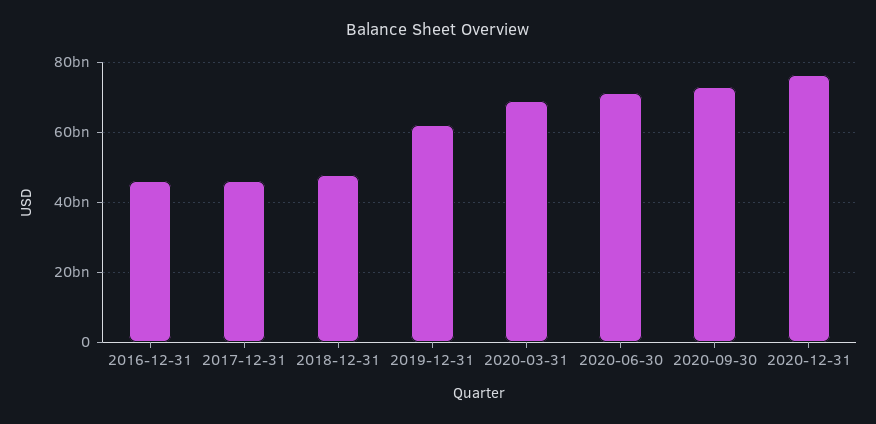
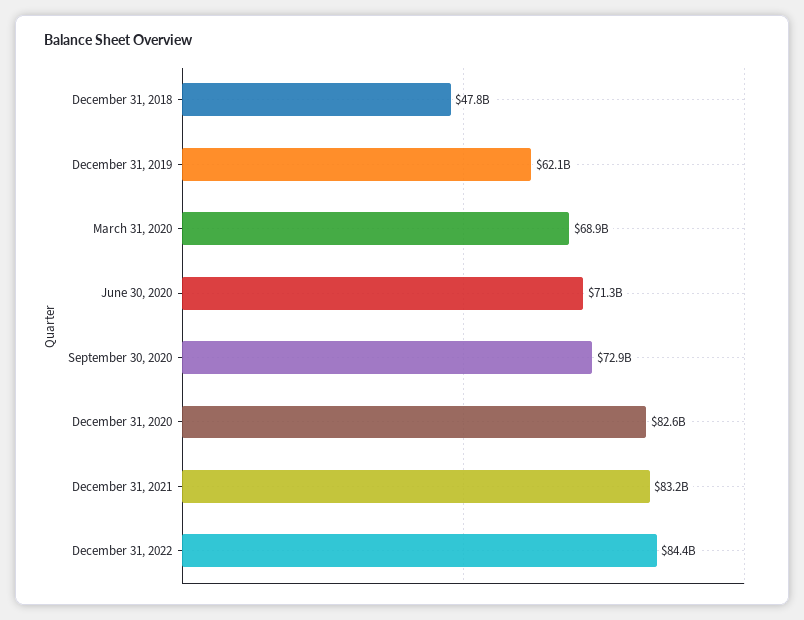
2016-12-31: 46000000000 -> none
2017-12-31: 46000000000 -> none
2020-12-31: 76000000000 -> 82600000000
December 31, 2021: none -> 83200000000
December 31, 2022: none -> 84400000000

